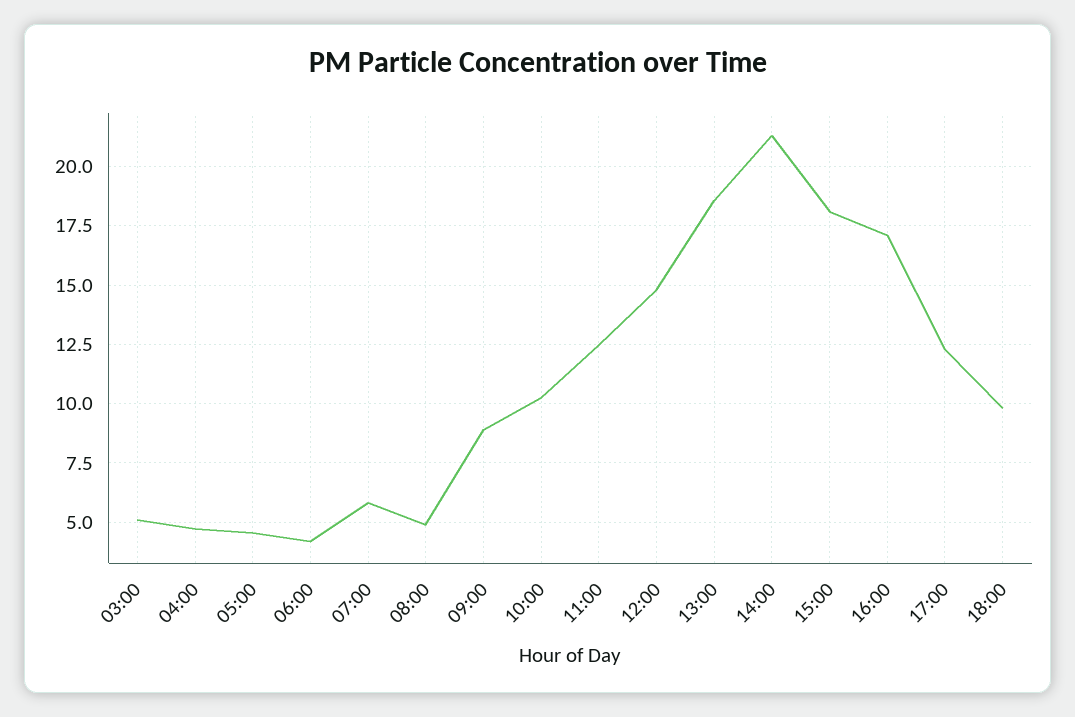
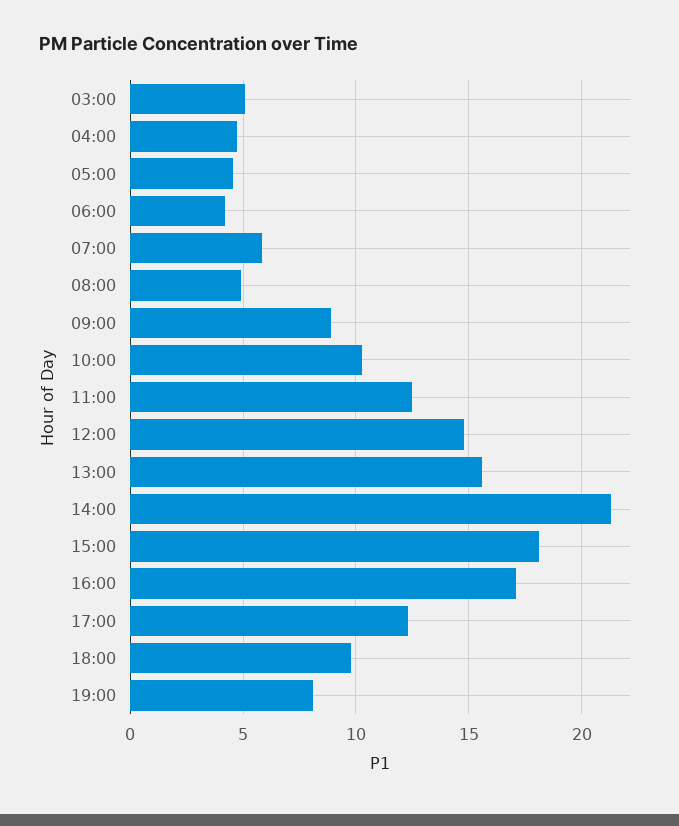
13:00: 18.5 -> 15.5
19:00: none -> 8

